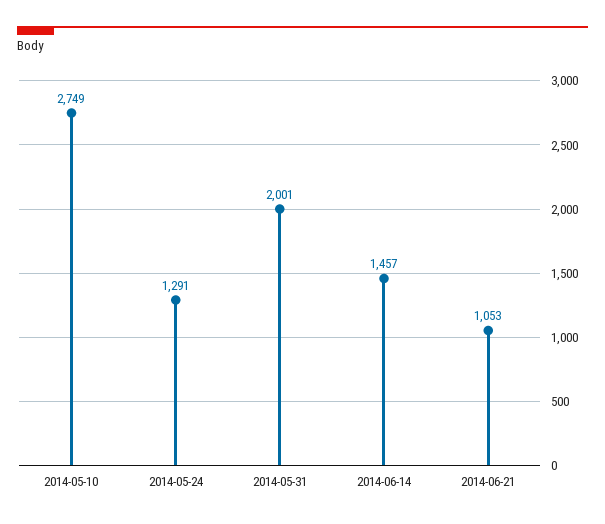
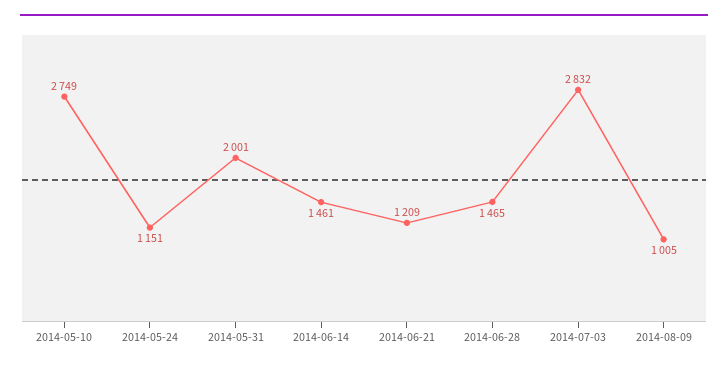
2014-05-24: 1291 -> 1151
2014-06-14: 1457 -> 1461
2014-06-21: 1053 -> 1209
2014-06-28: none -> 1465
2014-07-03: none -> 2832
2014-08-09: none -> 1005

